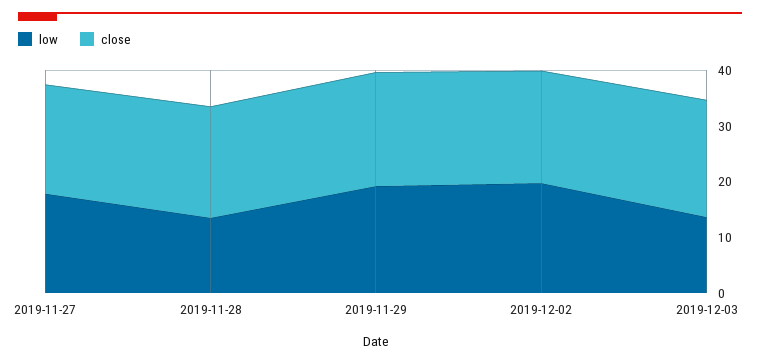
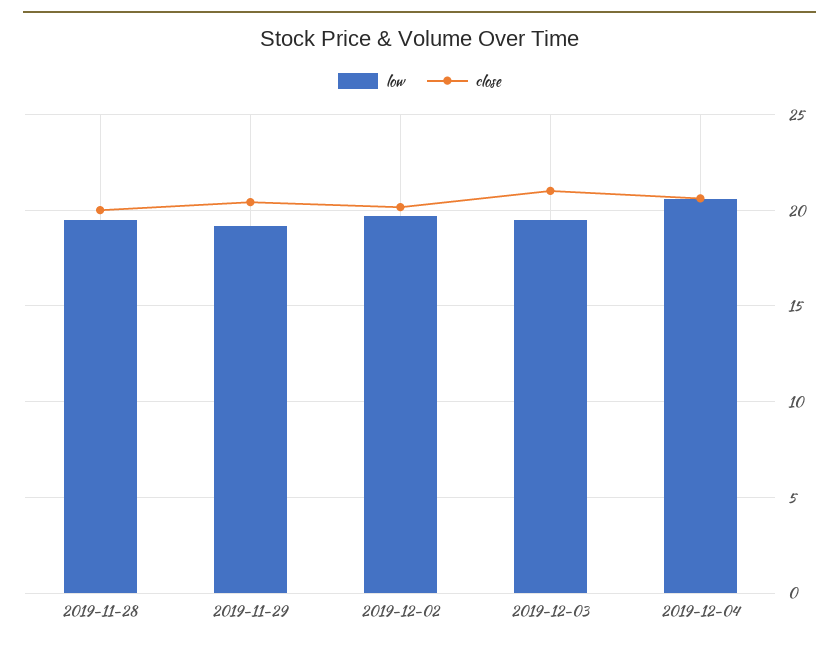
low, 2019-11-27: 18 -> none
close, 2019-11-27: 20 -> none
low, 2019-11-28: 14 -> 19.5
low, 2019-12-03: 14 -> 19.5
low, 2019-12-04: none -> 20.5
close, 2019-12-04: none -> 20.5

